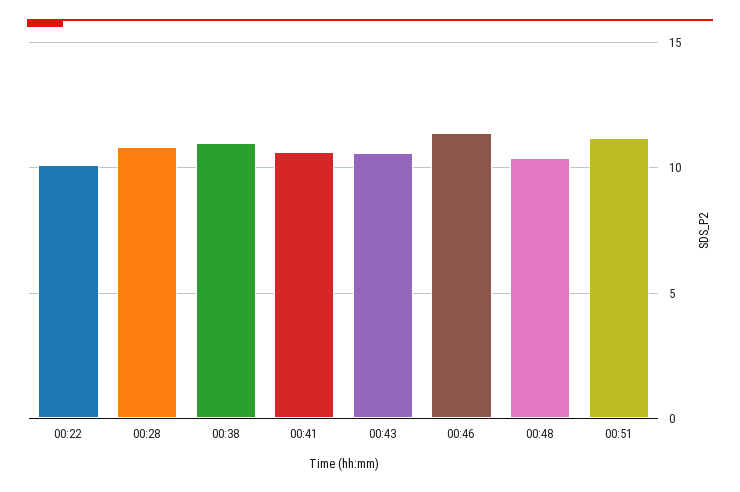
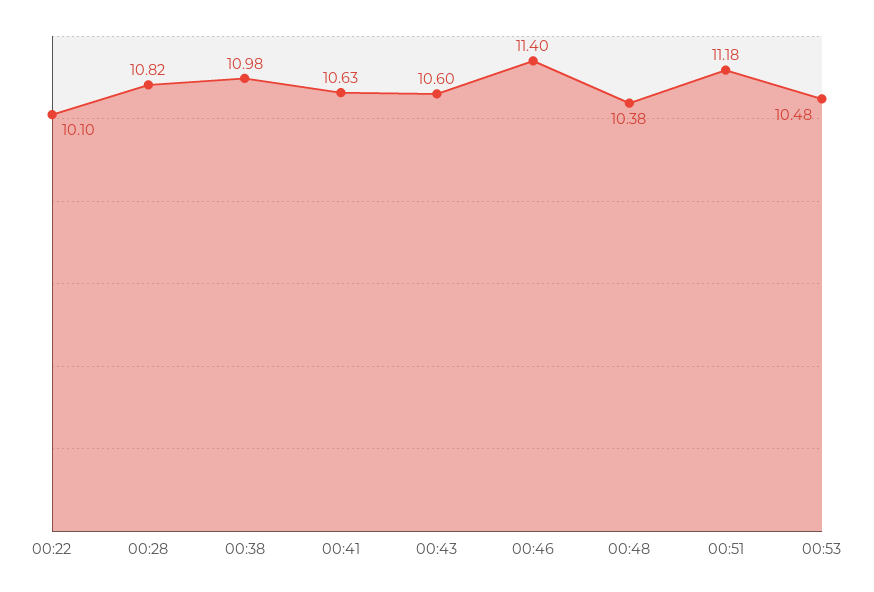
00:53: none -> 10.48

